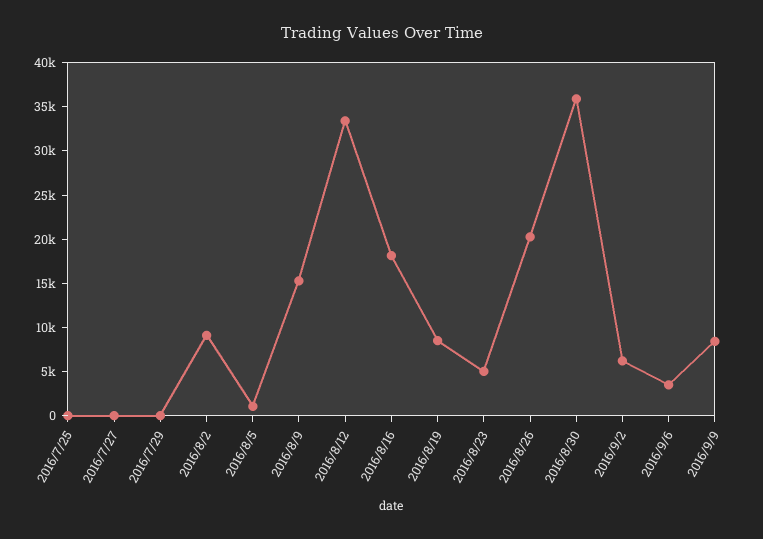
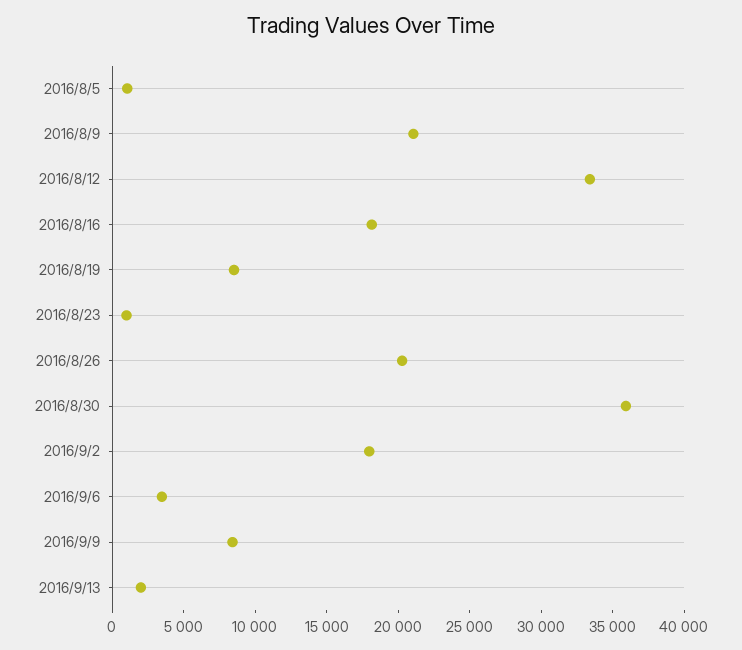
2016/7/25: 0 -> none
2016/7/27: 0 -> none
2016/7/29: 0 -> none
2016/8/2: 9000 -> none
2016/8/9: 15000 -> 21000
2016/8/23: 5000 -> 1000
2016/9/2: 6000 -> 18000
2016/9/13: none -> 2000

